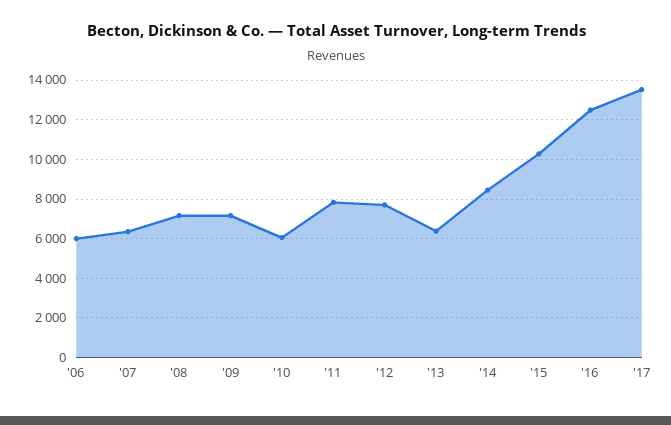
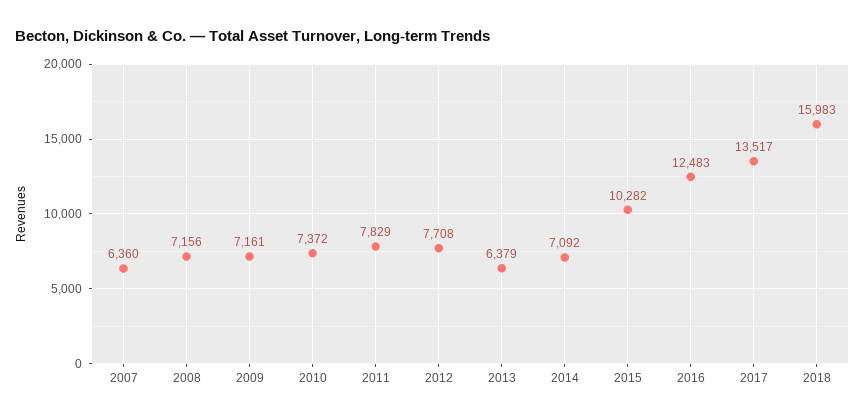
'06: 6000 -> none
'10: 6000 -> 7372
'14: 8500 -> 7092
2018: none -> 15983

